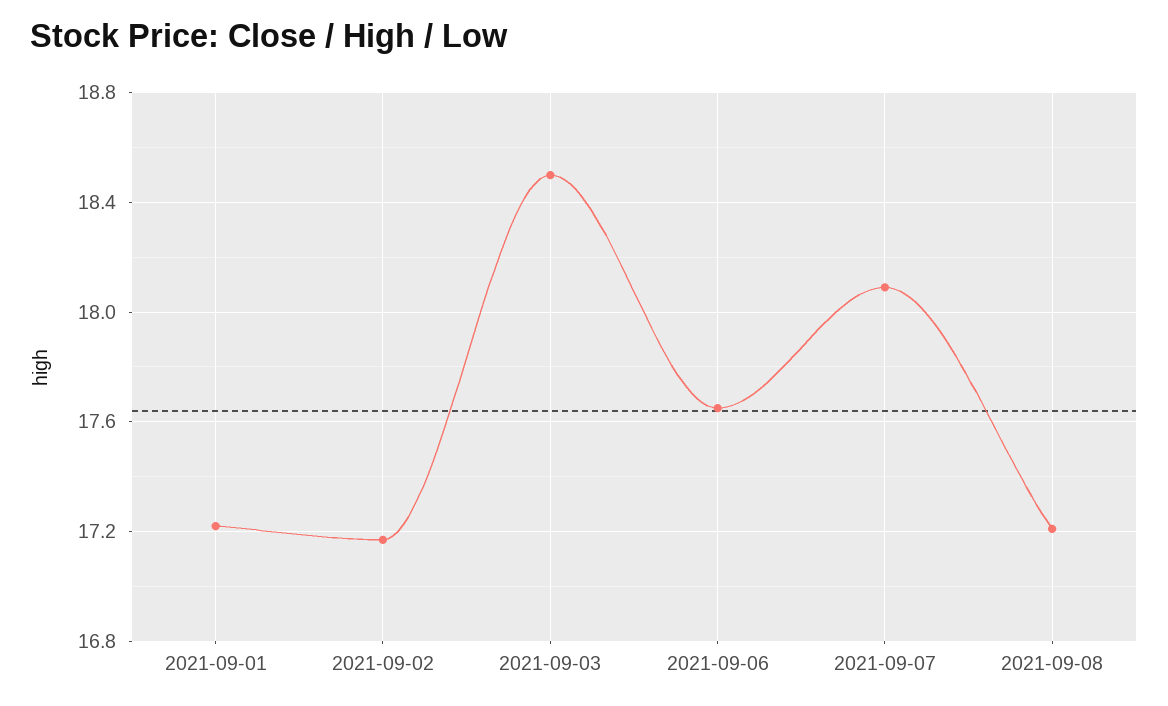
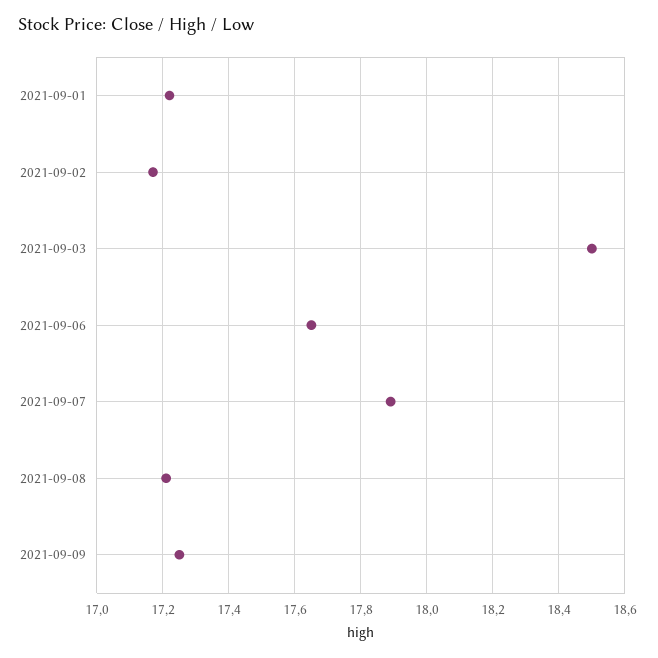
2021-09-07: 18.1 -> 17.9
2021-09-09: none -> 17.25

